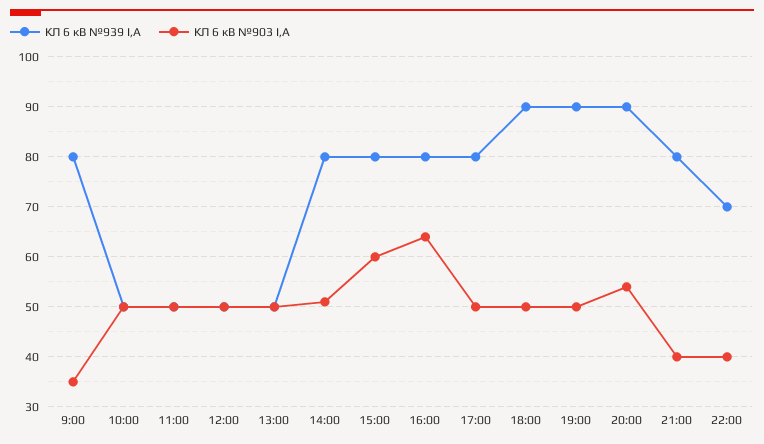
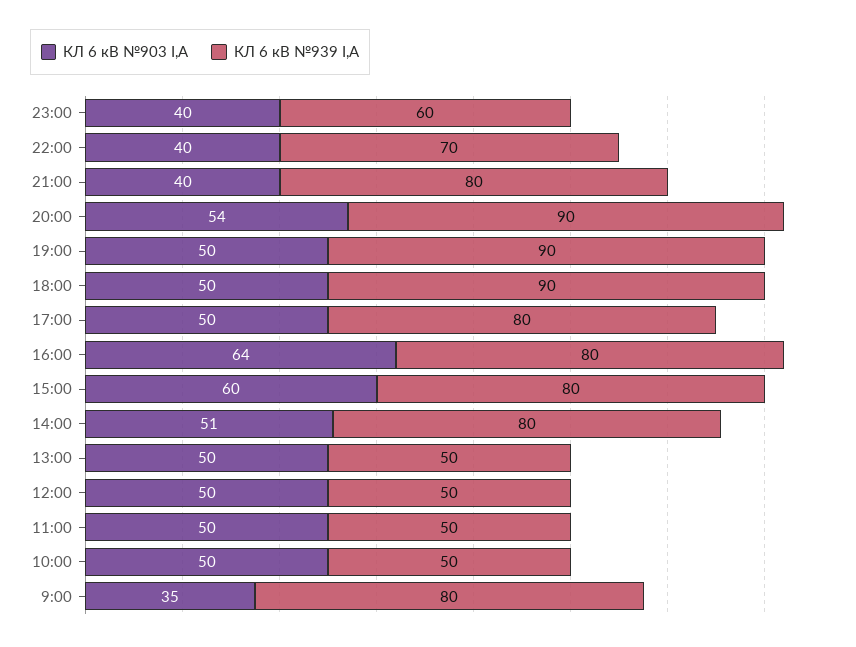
КЛ 6 кВ №903 I,A, 23:00: none -> 40
КЛ 6 кВ №939 I,A, 23:00: none -> 60

